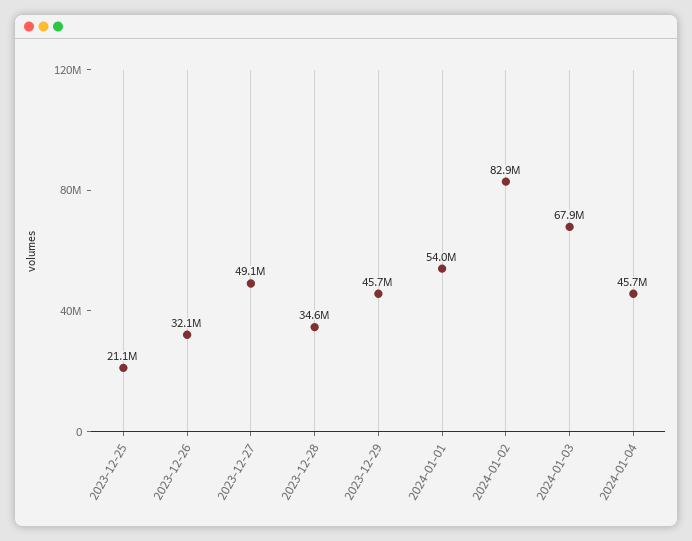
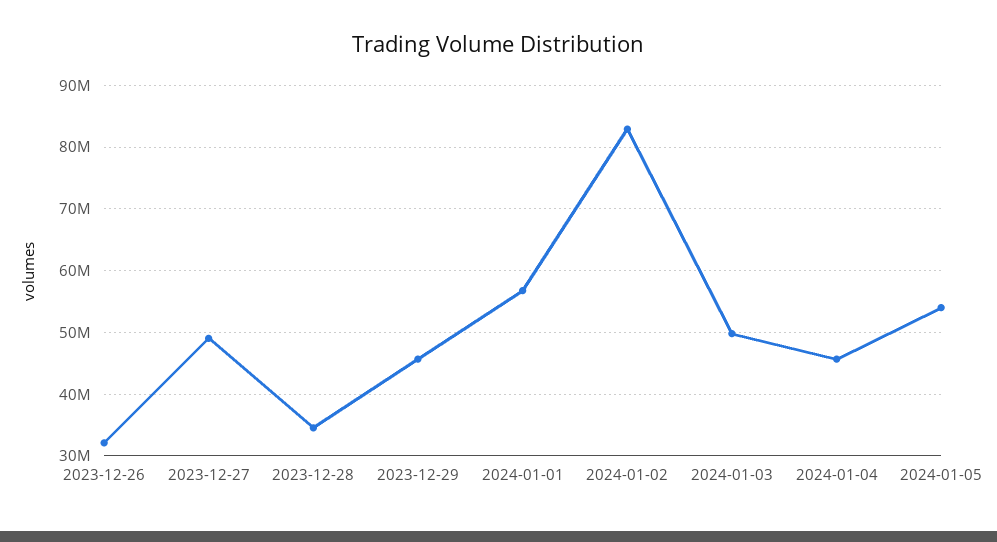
2023-12-25: 21100000 -> none
2024-01-01: 54000000 -> 57000000
2024-01-03: 67900000 -> 50000000
2024-01-05: none -> 54000000

